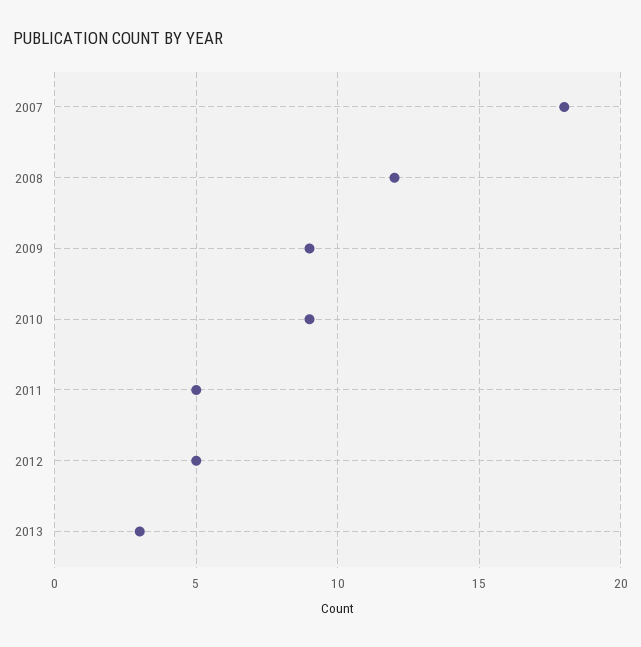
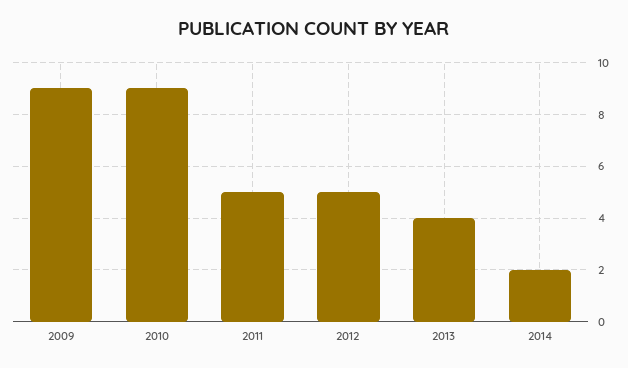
2007: 18 -> none
2008: 12 -> none
2013: 3 -> 4
2014: none -> 2

